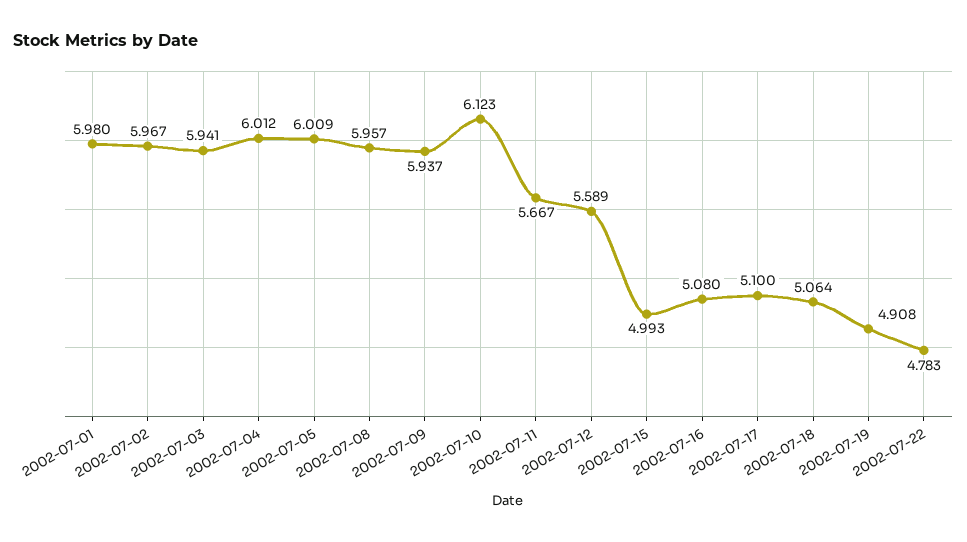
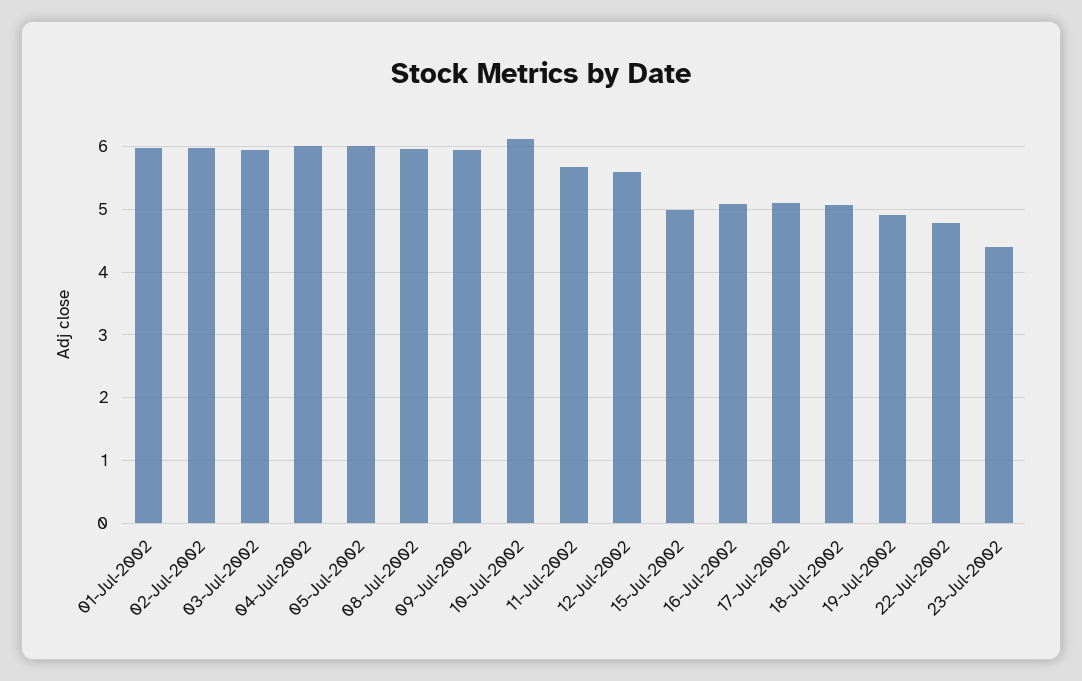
23-Jul-2002: none -> 4.4

